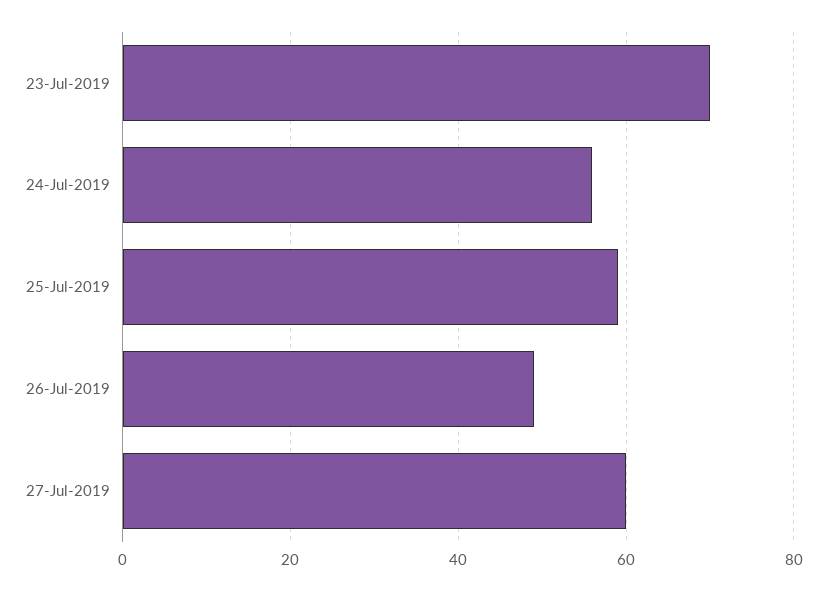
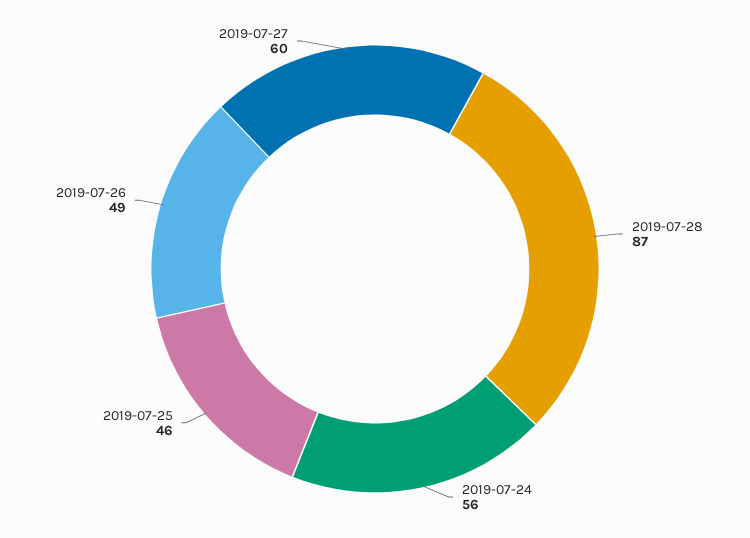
23-Jul-2019: 70 -> none
25-Jul-2019: 60 -> 46
2019-07-28: none -> 87

